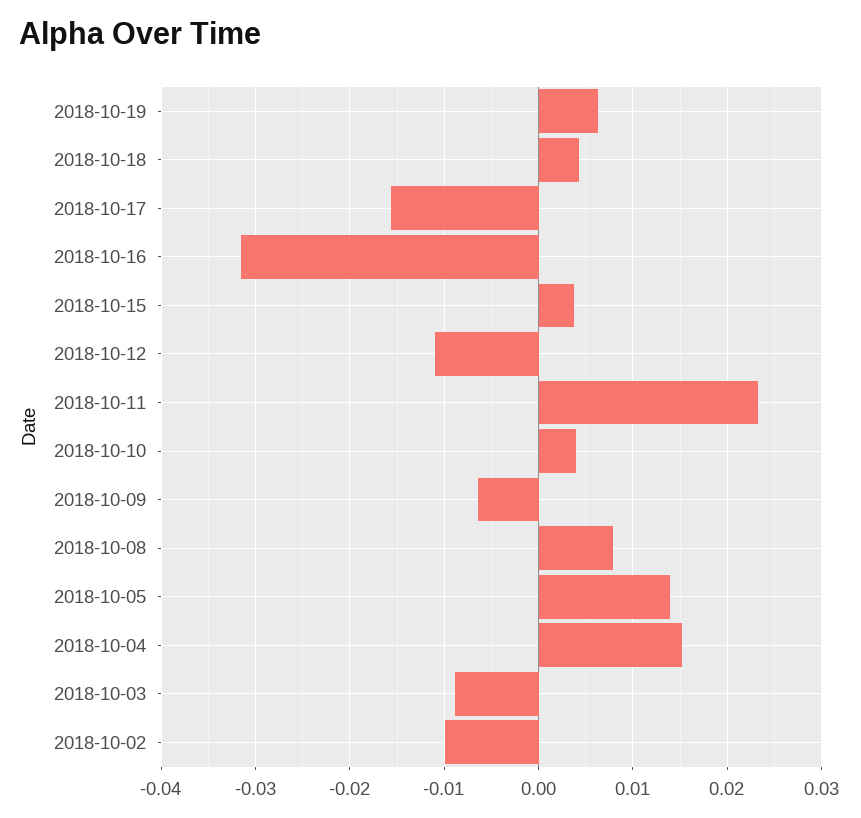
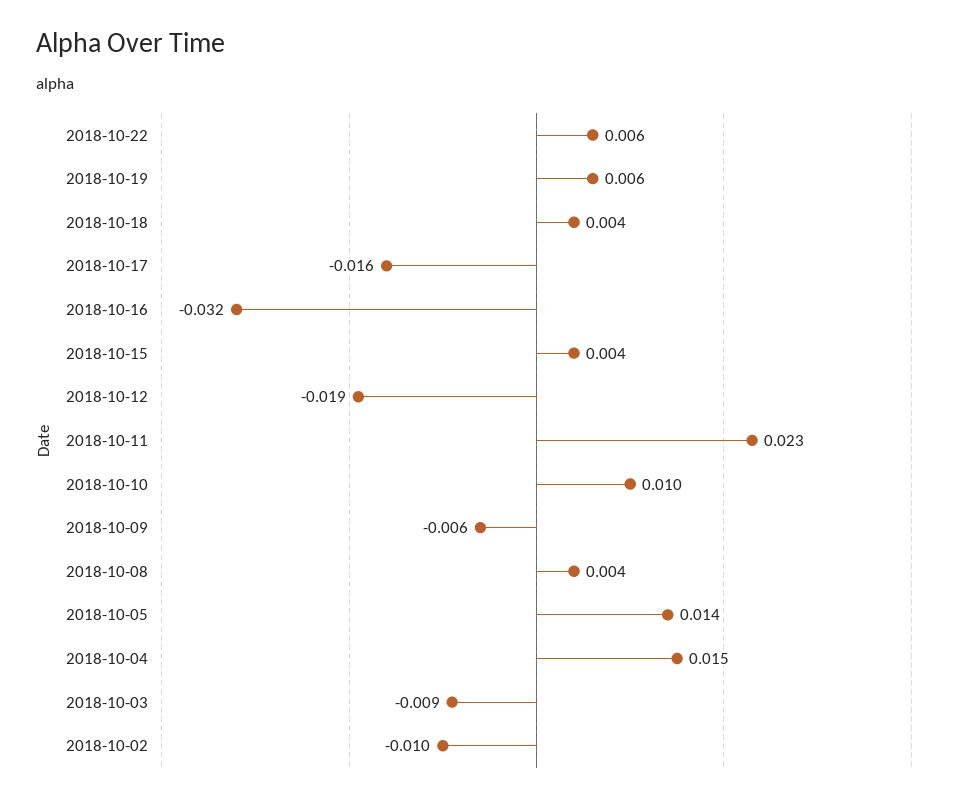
2018-10-12: -0.011 -> -0.019
2018-10-10: 0.004 -> 0.01
2018-10-08: 0.008 -> 0.004
2018-10-22: none -> 0.006

